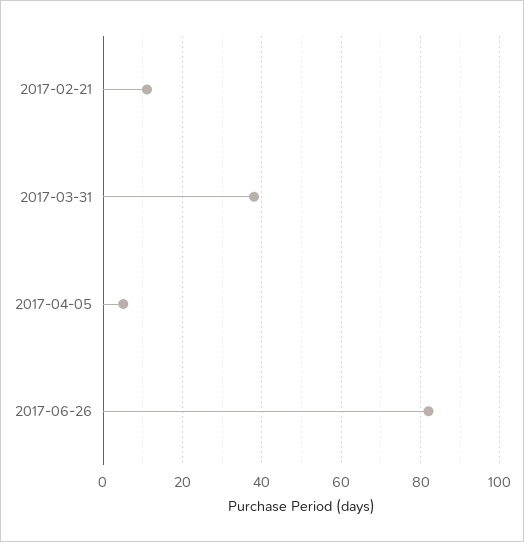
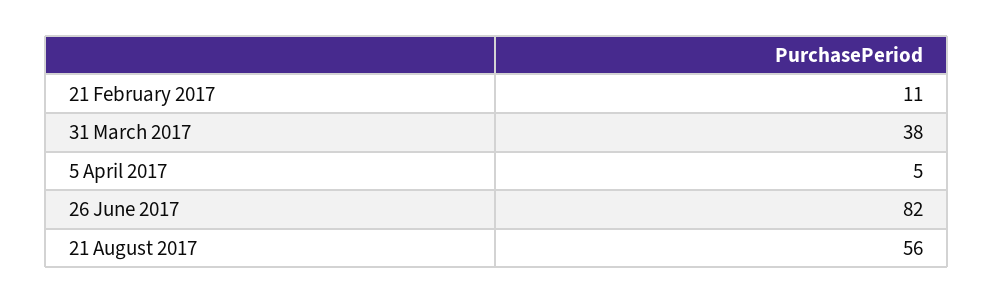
21 August 2017: none -> 56

